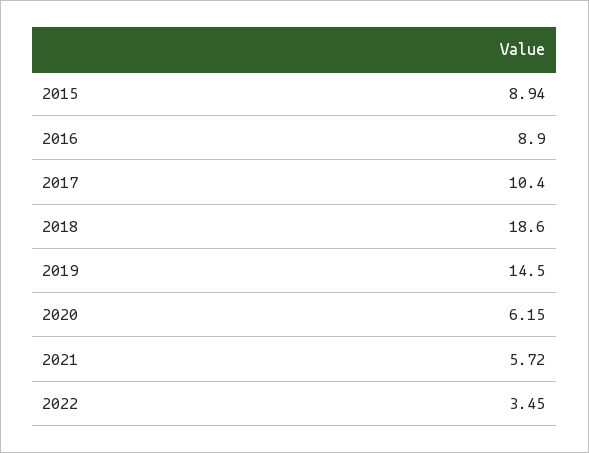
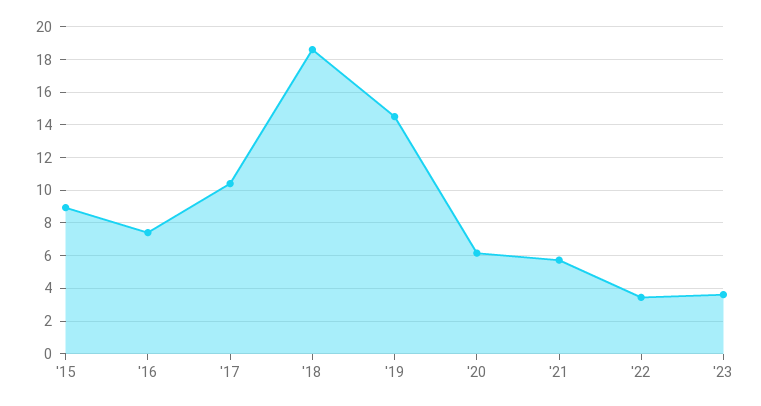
2016: 8.9 -> 7.5
'23: none -> 3.5

